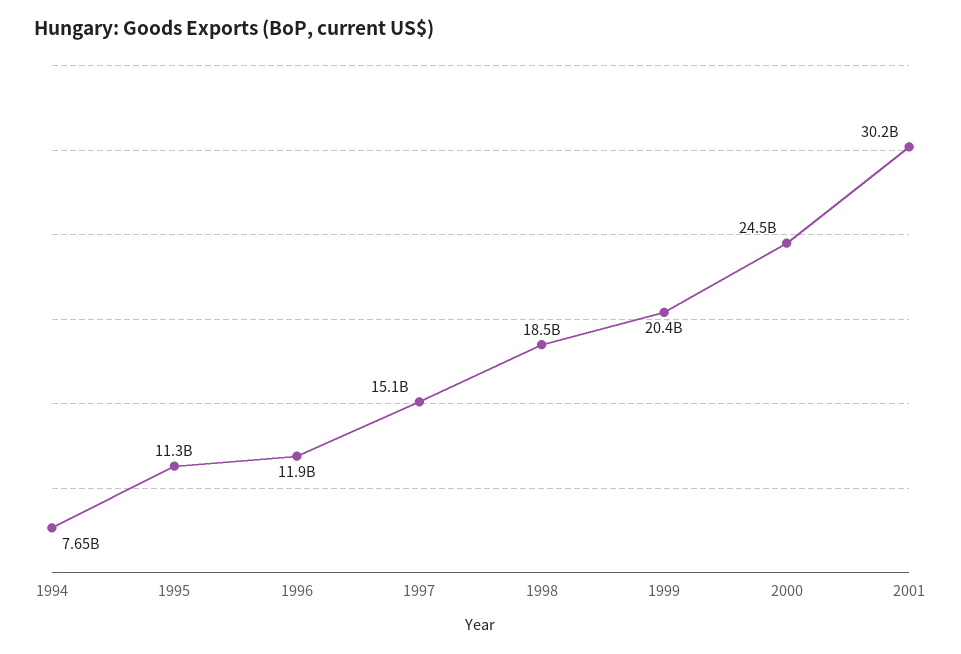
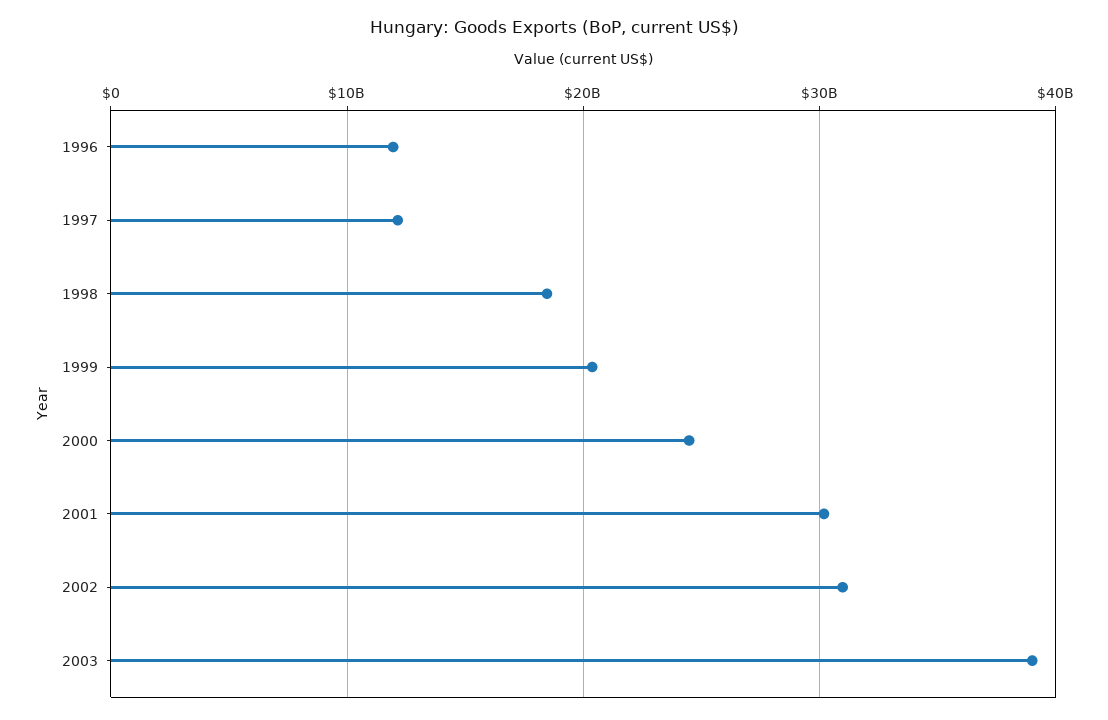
1994: 7650000000 -> none
1995: 11300000000 -> none
1997: 15100000000 -> 12000000000
2002: none -> 31000000000
2003: none -> 39000000000

